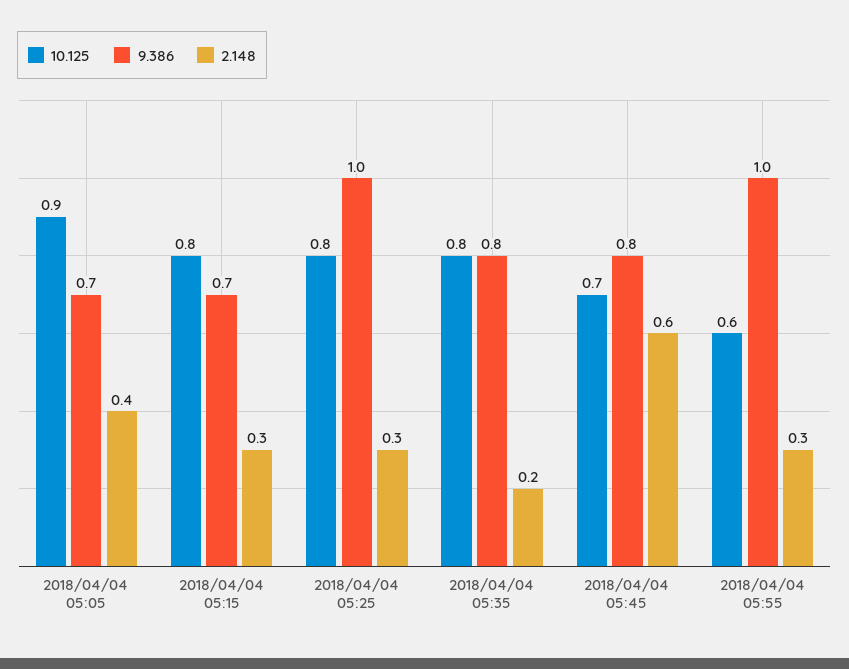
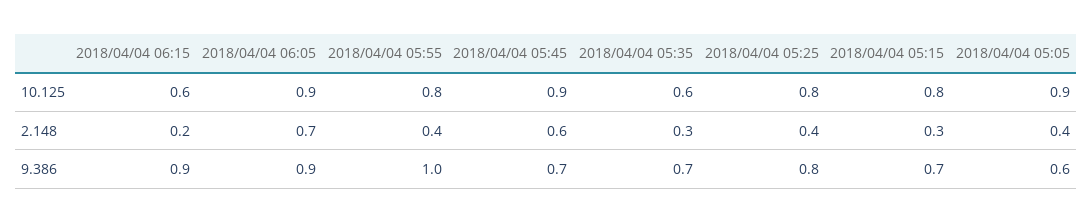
9.386, 2018/04/04 05:05: 0.7 -> 0.6
9.386, 2018/04/04 05:25: 1 -> 0.8
2.148, 2018/04/04 05:25: 0.3 -> 0.4
10.125, 2018/04/04 05:35: 0.8 -> 0.6
9.386, 2018/04/04 05:35: 0.8 -> 0.7
2.148, 2018/04/04 05:35: 0.2 -> 0.3
10.125, 2018/04/04 05:45: 0.7 -> 0.9
9.386, 2018/04/04 05:45: 0.8 -> 0.7
10.125, 2018/04/04 05:55: 0.6 -> 0.8
2.148, 2018/04/04 05:55: 0.3 -> 0.4
10.125, 2018/04/04 06:15: none -> 0.6
10.125, 2018/04/04 06:05: none -> 0.9
2.148, 2018/04/04 06:15: none -> 0.2
2.148, 2018/04/04 06:05: none -> 0.7
9.386, 2018/04/04 06:15: none -> 0.9
9.386, 2018/04/04 06:05: none -> 0.9

